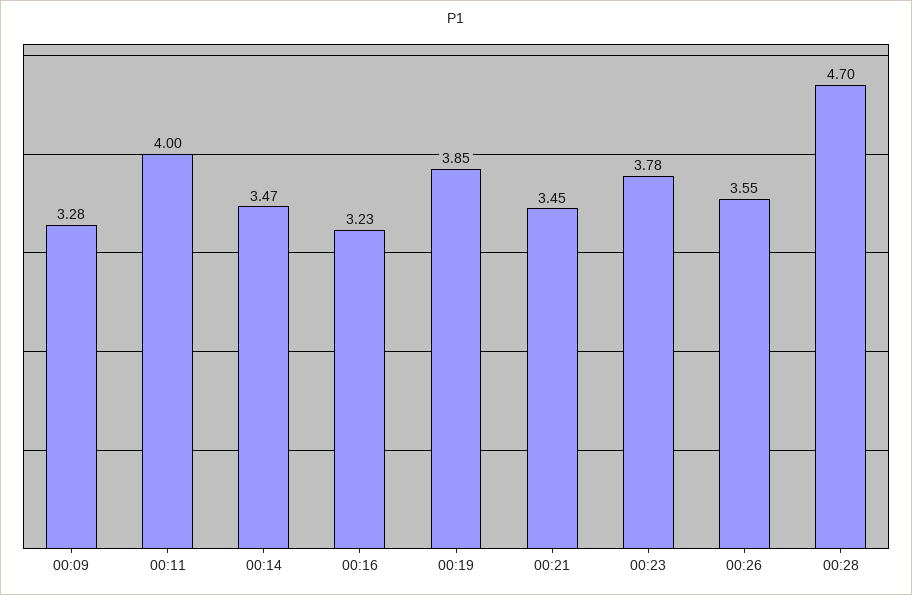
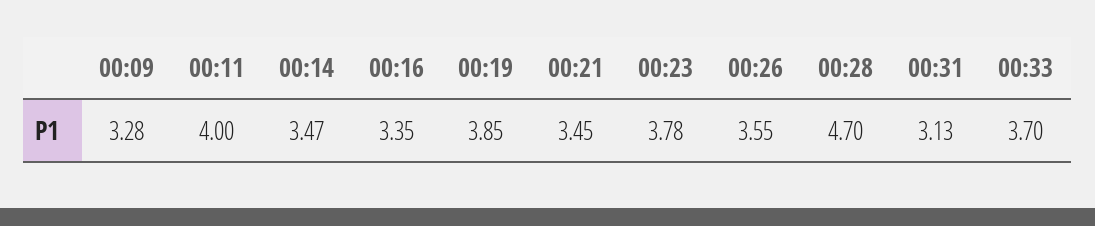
00:16: 3.23 -> 3.35
00:31: none -> 3.13
00:33: none -> 3.7

